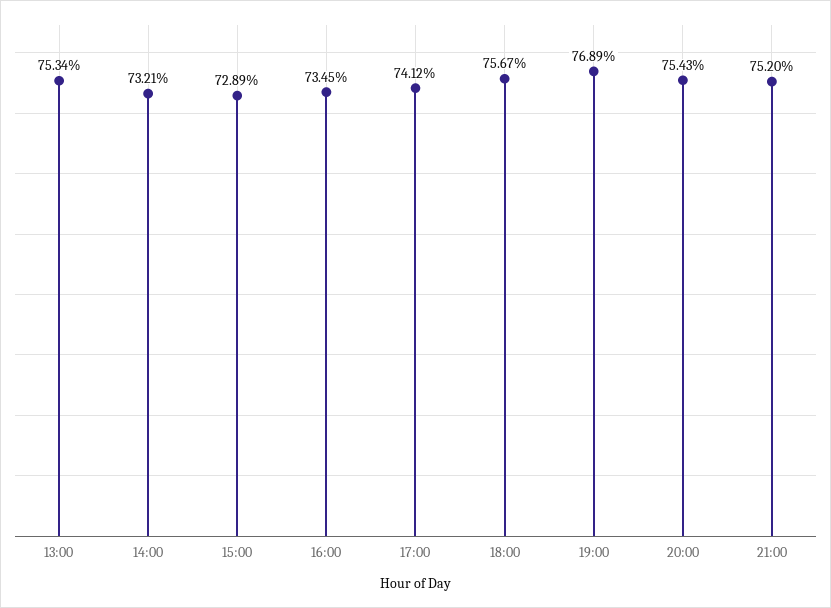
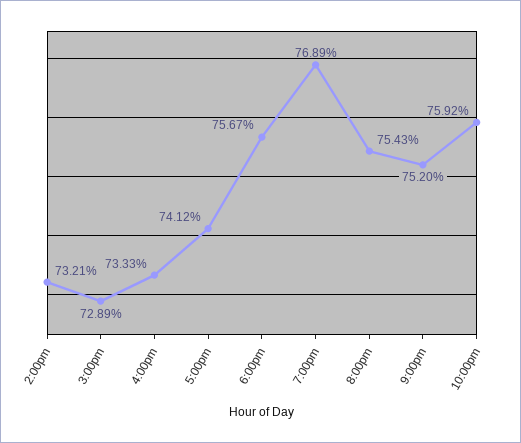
13:00: 75.34 -> none
16:00: 73.45 -> 73.33
10:00pm: none -> 75.92

